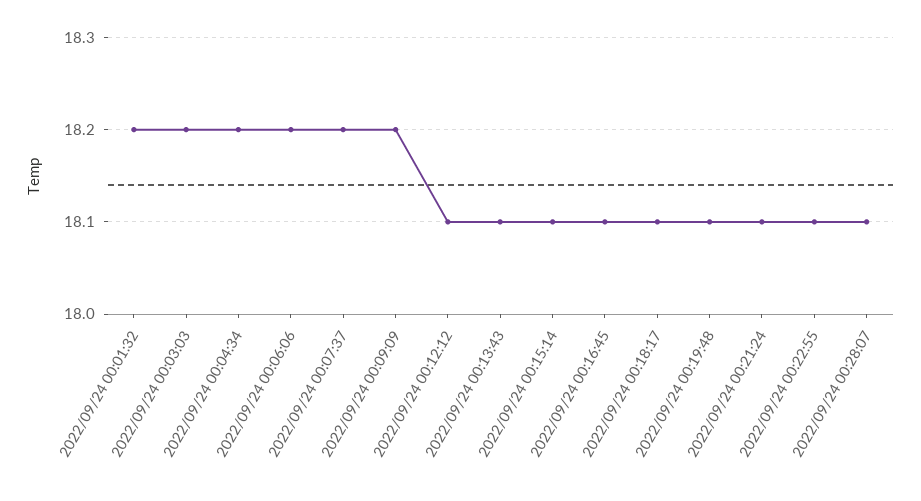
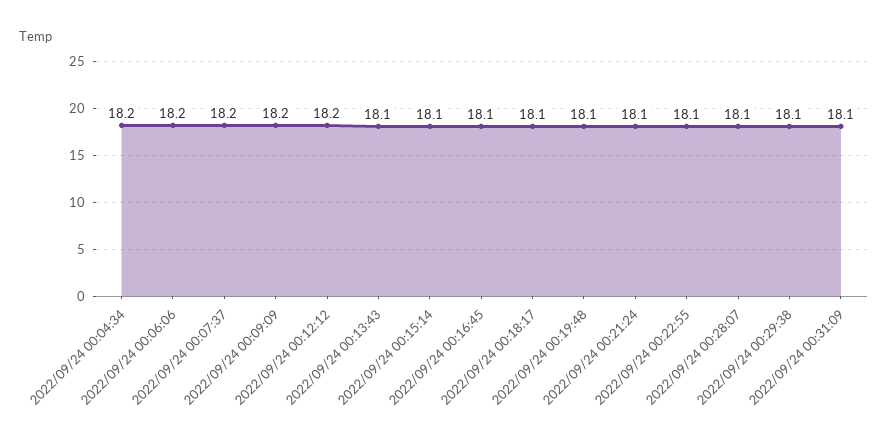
2022/09/24 00:01:32: 18.2 -> none
2022/09/24 00:03:03: 18.2 -> none
2022/09/24 00:12:12: 18.1 -> 18.2
2022/09/24 00:29:38: none -> 18.1
2022/09/24 00:31:09: none -> 18.1

